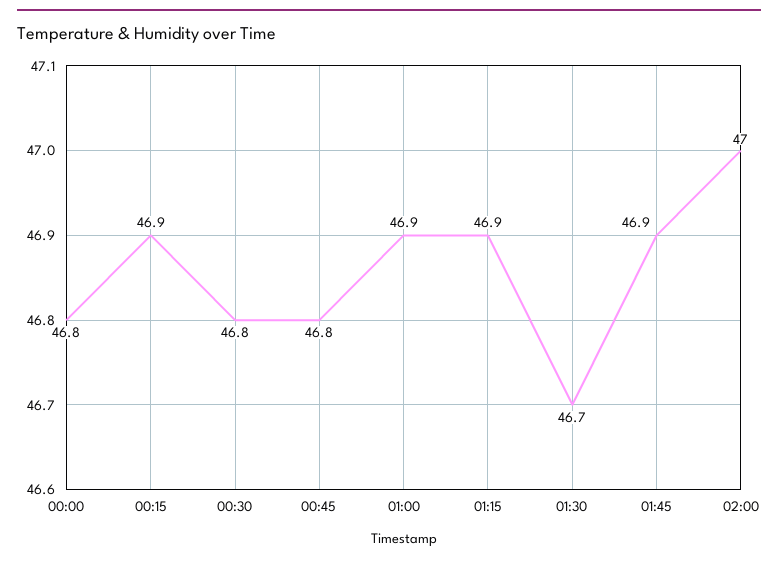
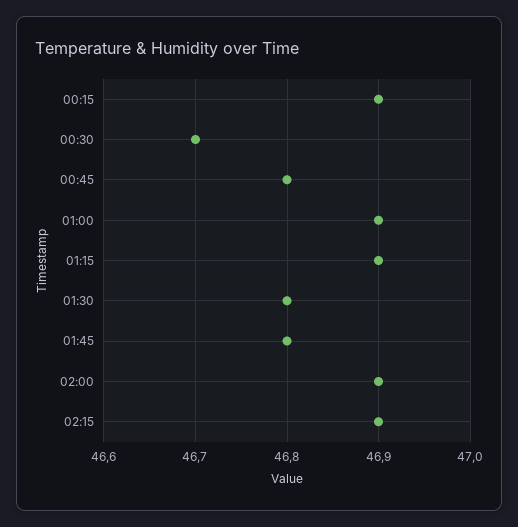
00:00: 46.8 -> none
00:30: 46.8 -> 46.7
01:30: 46.7 -> 46.8
01:45: 46.9 -> 46.8
02:00: 47 -> 46.9
02:15: none -> 46.9

